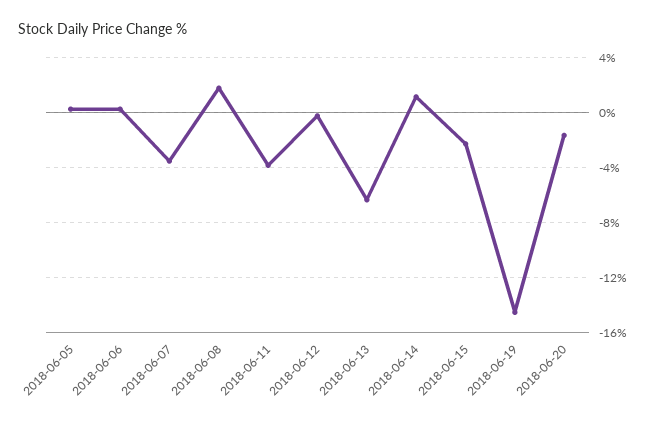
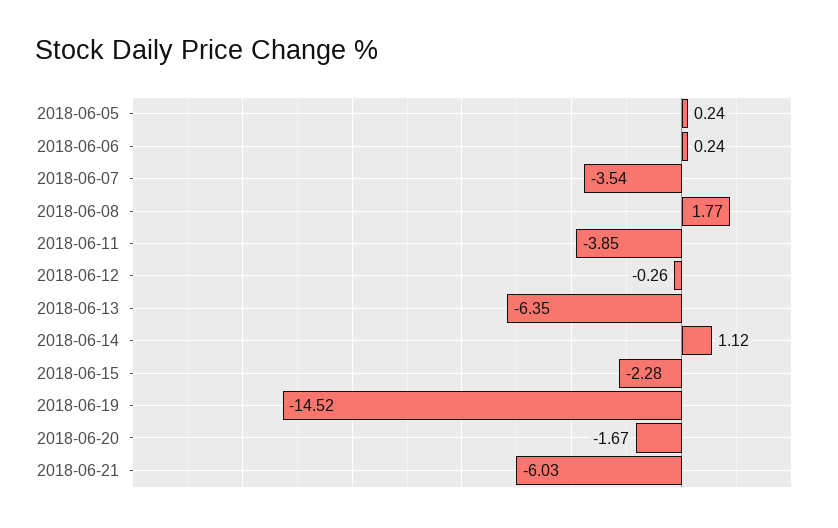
2018-06-21: none -> -6.03

